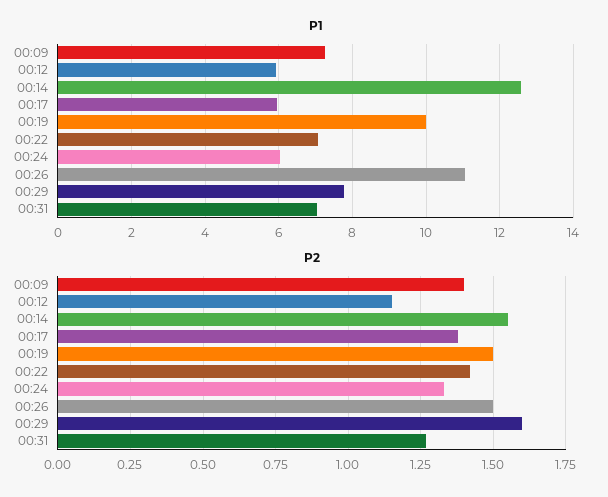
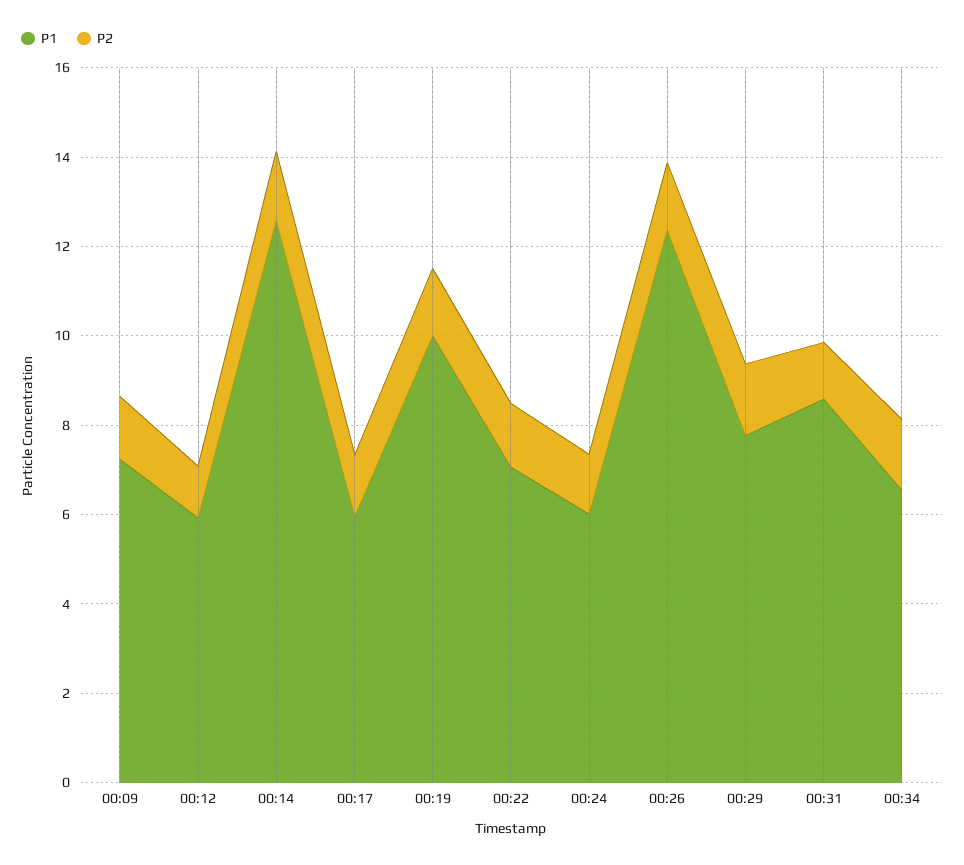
P1, 00:26: 11 -> 12.5
P1, 00:31: 7 -> 8.5
P1, 00:34: none -> 6.5
P2, 00:34: none -> 1.5

